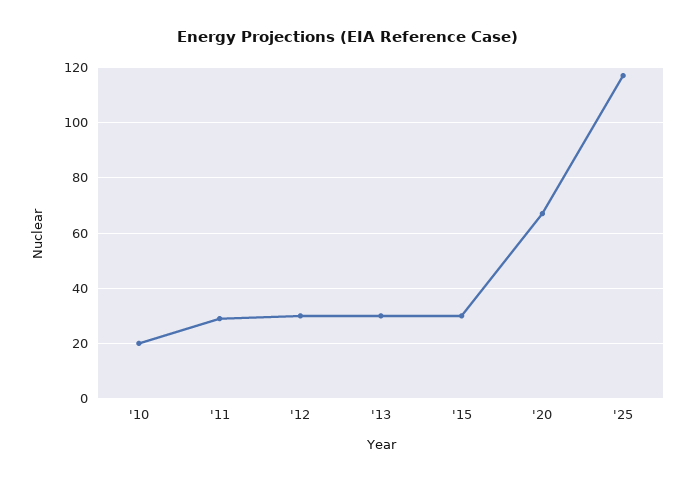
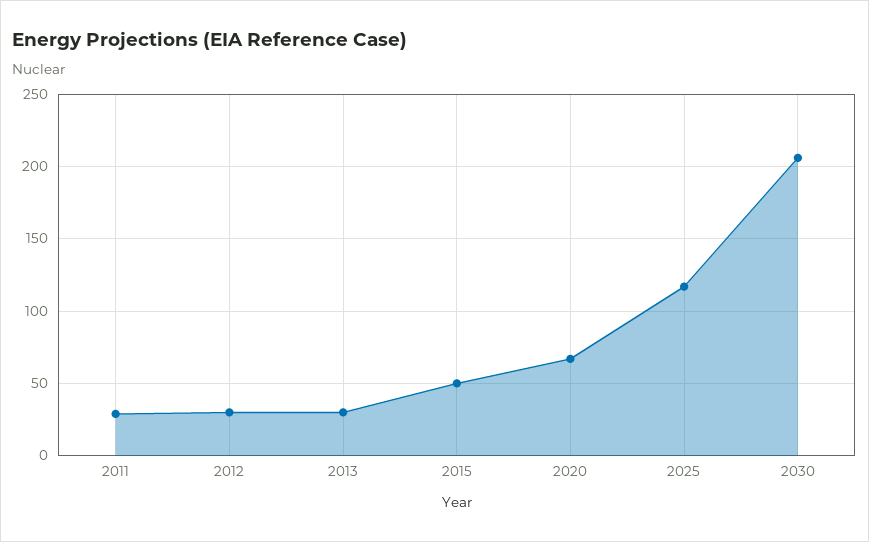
'10: 20 -> none
'15: 30 -> 50
2030: none -> 205

